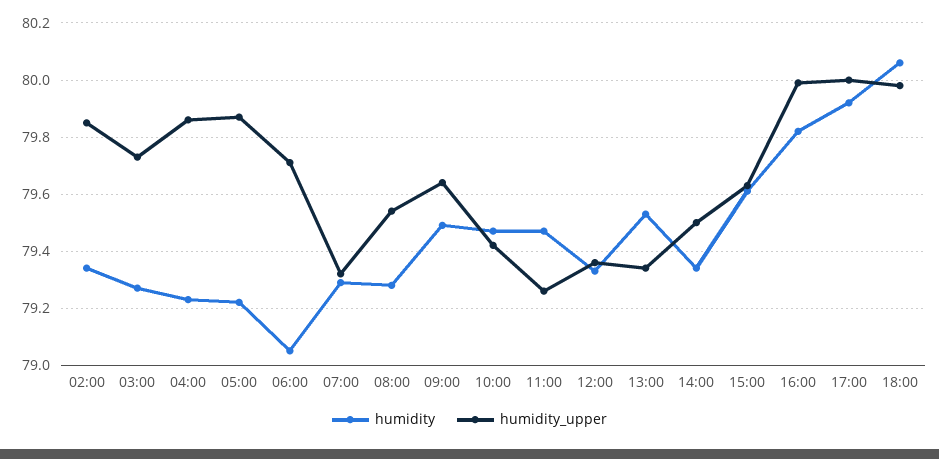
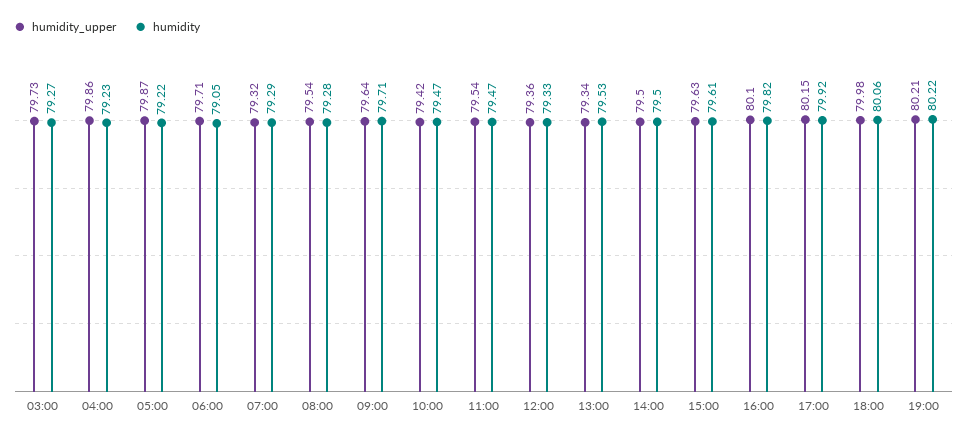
humidity, 02:00: 79.35 -> none
humidity_upper, 02:00: 79.85 -> none
humidity, 09:00: 79.5 -> 79.71
humidity_upper, 11:00: 79.25 -> 79.54
humidity, 14:00: 79.35 -> 79.5
humidity_upper, 16:00: 80 -> 80.1
humidity_upper, 17:00: 80 -> 80.15
humidity_upper, 19:00: none -> 80.21
humidity, 19:00: none -> 80.22

